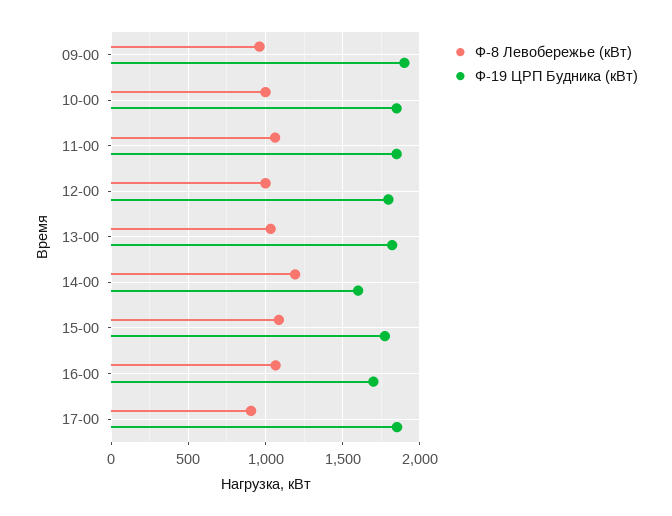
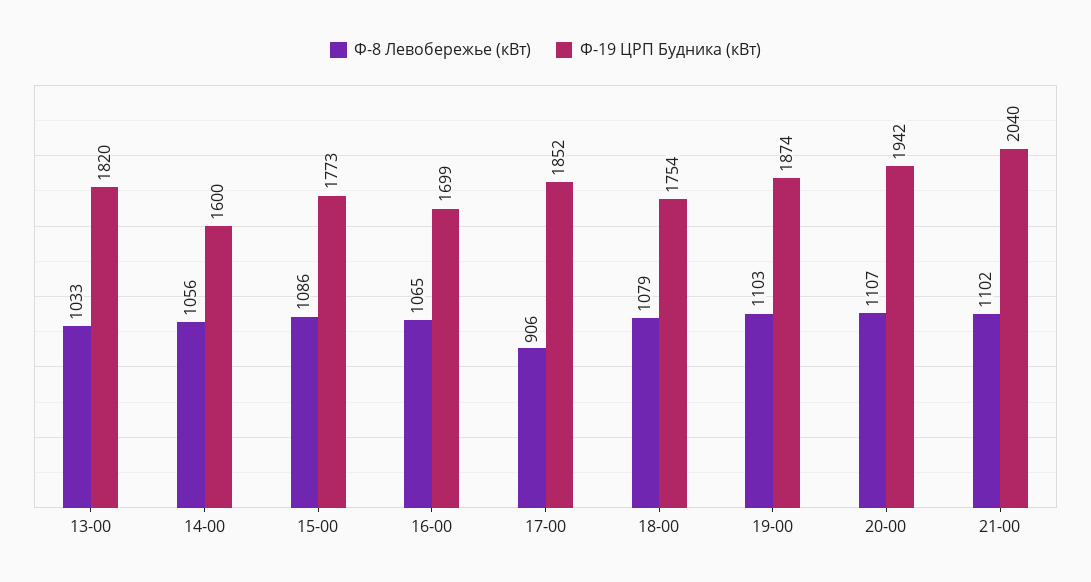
Ф-8 Левобережье (кВт), 09-00: 950 -> none
Ф-19 ЦРП Будника (кВт), 09-00: 1900 -> none
Ф-8 Левобережье (кВт), 10-00: 1000 -> none
Ф-19 ЦРП Будника (кВт), 10-00: 1850 -> none
Ф-8 Левобережье (кВт), 11-00: 1050 -> none
Ф-19 ЦРП Будника (кВт), 11-00: 1850 -> none
Ф-8 Левобережье (кВт), 12-00: 1000 -> none
Ф-19 ЦРП Будника (кВт), 12-00: 1800 -> none
Ф-8 Левобережье (кВт), 14-00: 1200 -> 1056
Ф-8 Левобережье (кВт), 18-00: none -> 1079
Ф-19 ЦРП Будника (кВт), 18-00: none -> 1754
Ф-8 Левобережье (кВт), 19-00: none -> 1103
Ф-19 ЦРП Будника (кВт), 19-00: none -> 1874
Ф-8 Левобережье (кВт), 20-00: none -> 1107
Ф-19 ЦРП Будника (кВт), 20-00: none -> 1942
Ф-8 Левобережье (кВт), 21-00: none -> 1102
Ф-19 ЦРП Будника (кВт), 21-00: none -> 2040

